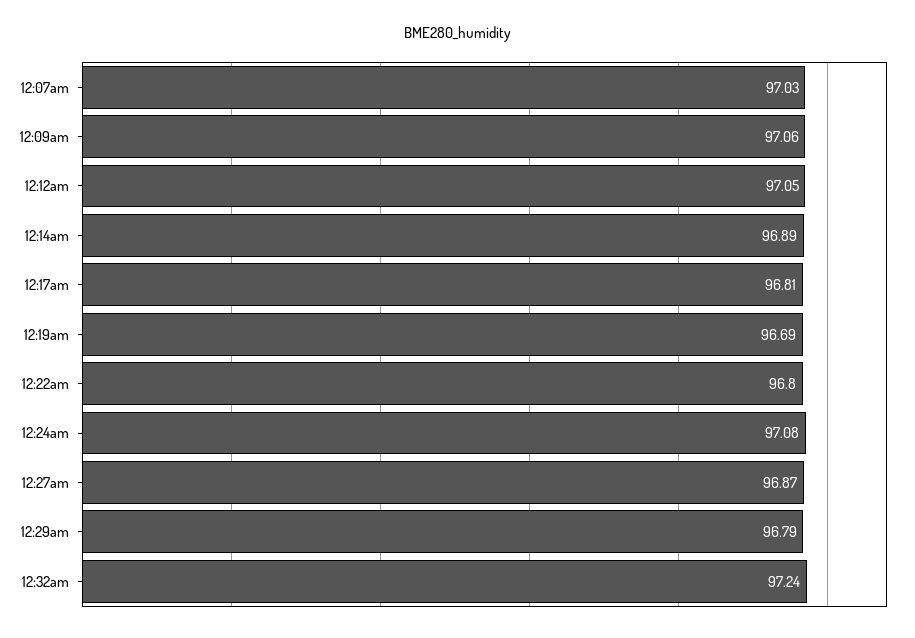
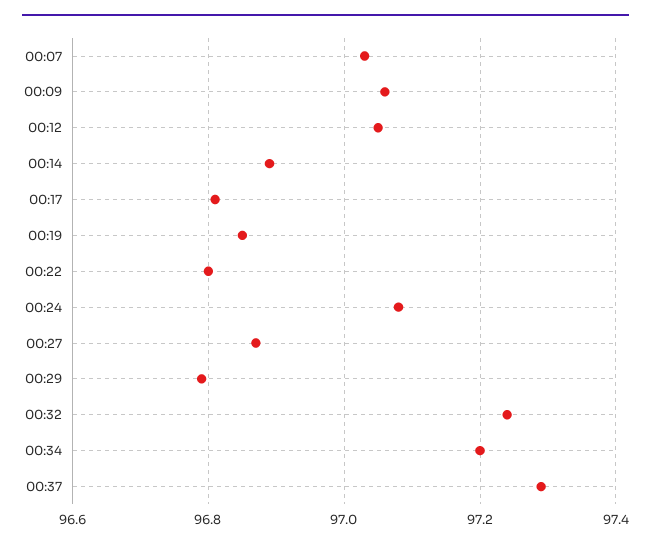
12:19am: 96.69 -> 96.85
00:34: none -> 97.2
00:37: none -> 97.3

